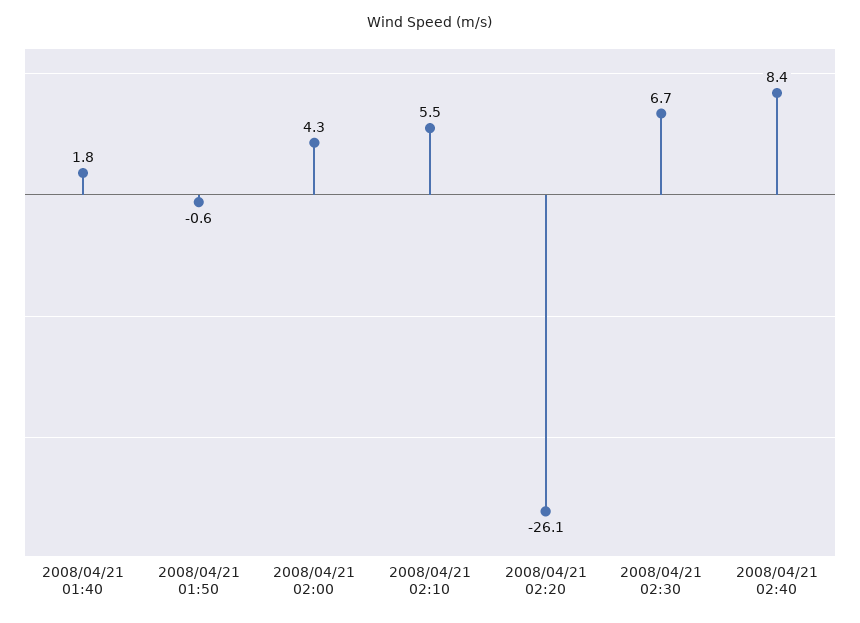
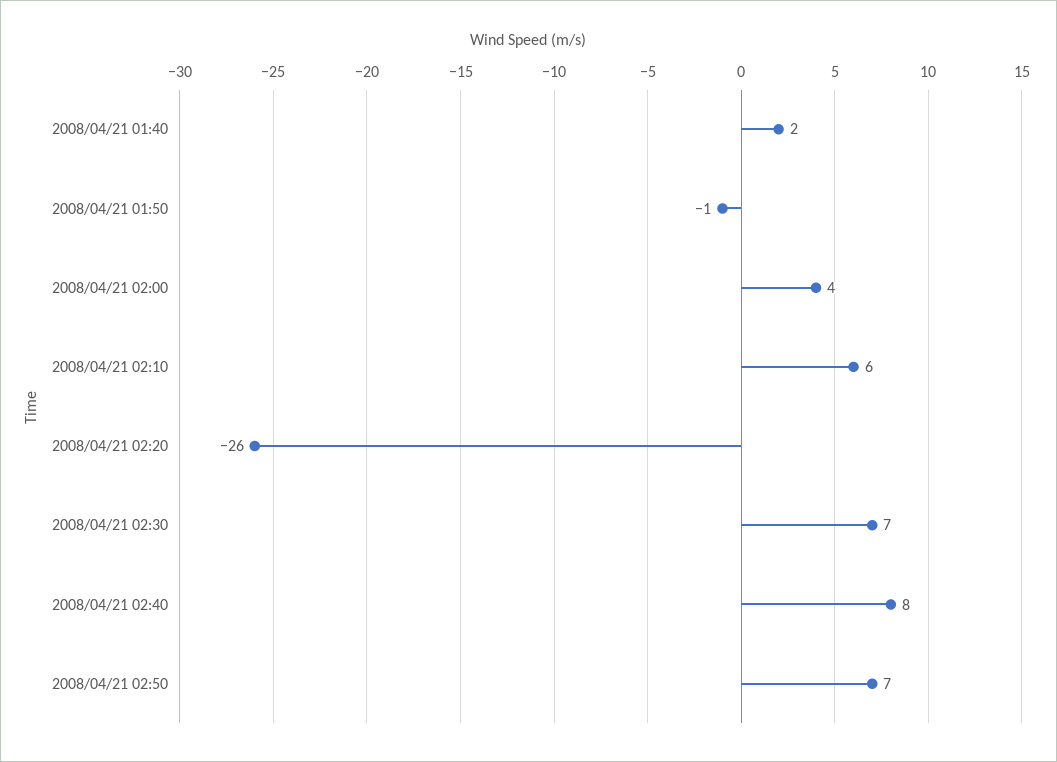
2008/04/21 02:50: none -> 7

